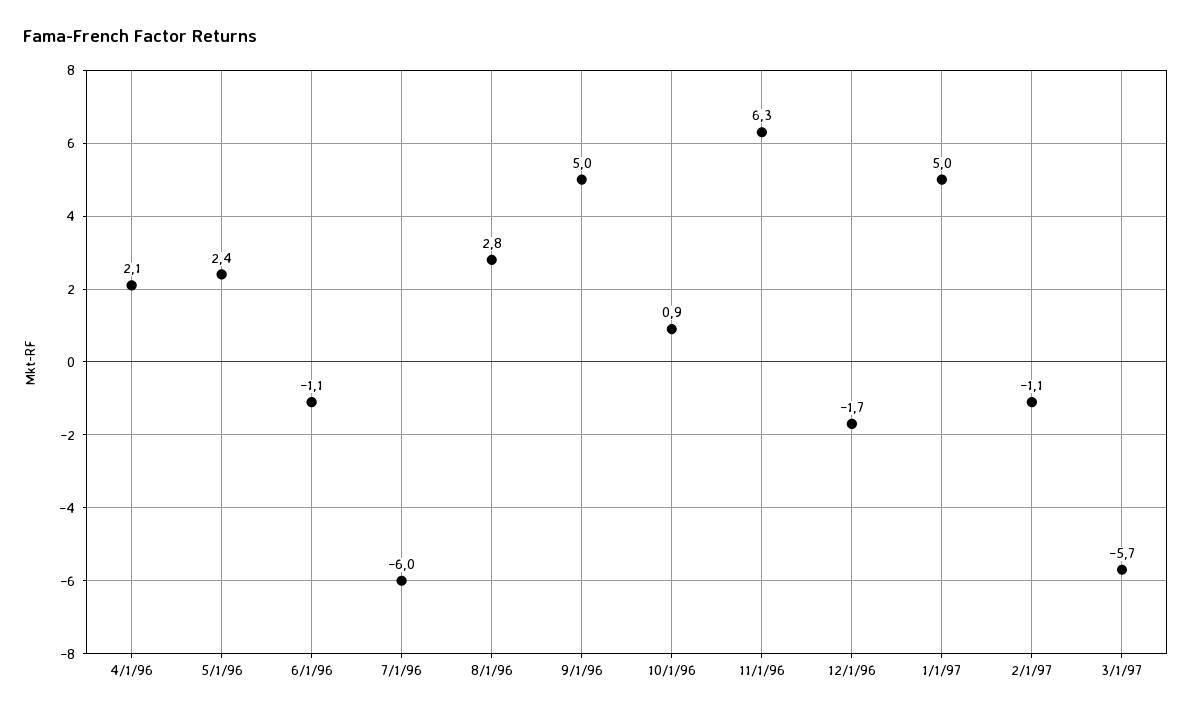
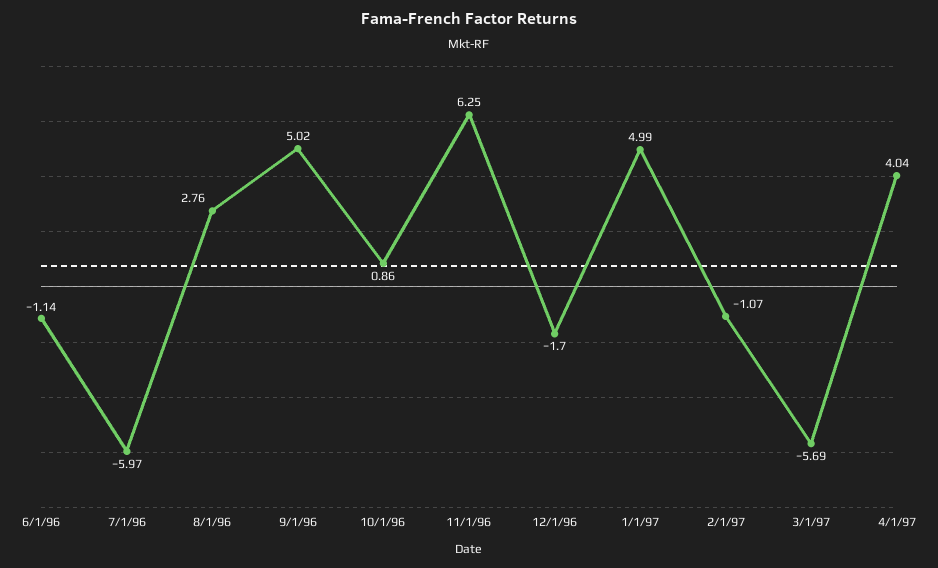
4/1/96: 2.1 -> none
5/1/96: 2.4 -> none
4/1/97: none -> 4.04

